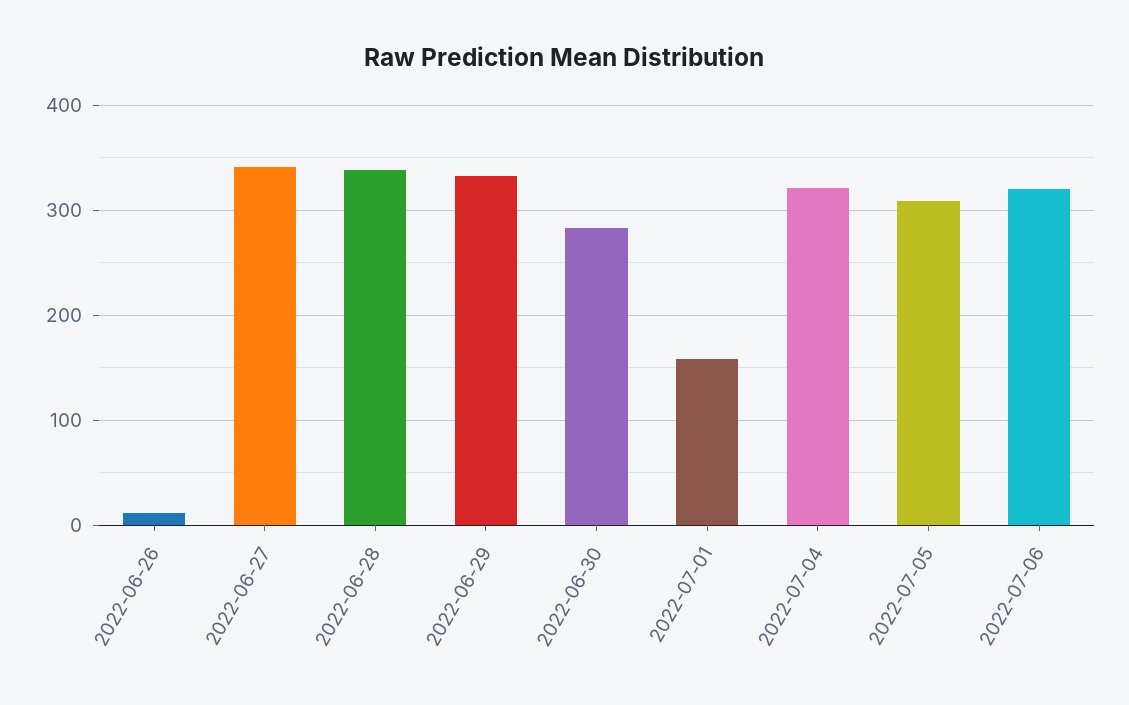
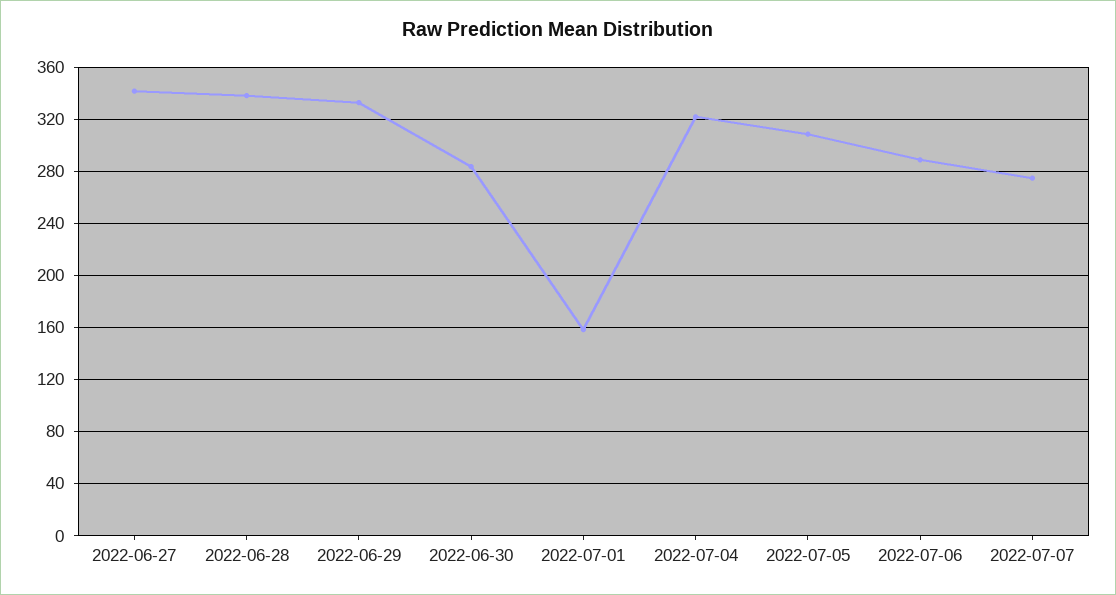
2022-06-26: 10 -> none
2022-07-06: 320 -> 290
2022-07-07: none -> 275

